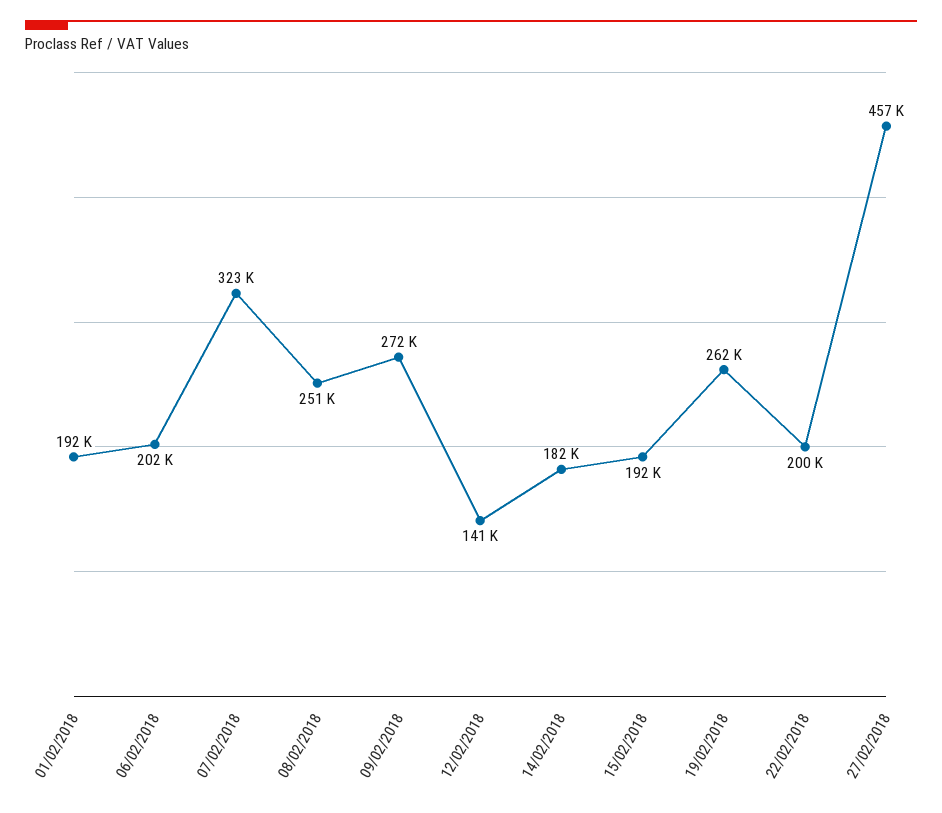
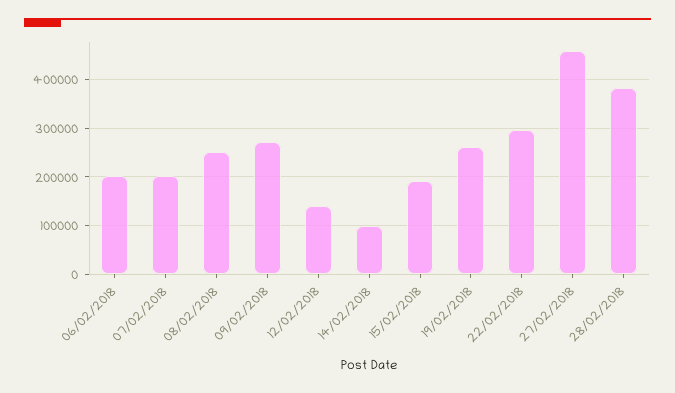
01/02/2018: 192000 -> none
07/02/2018: 323000 -> 200000
14/02/2018: 182000 -> 100000
22/02/2018: 200000 -> 300000
28/02/2018: none -> 380000

